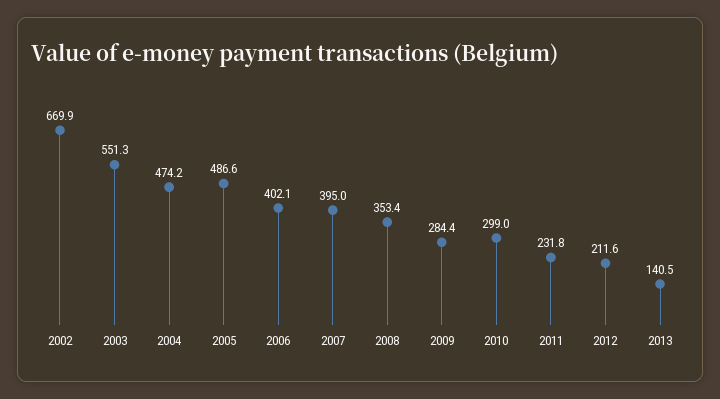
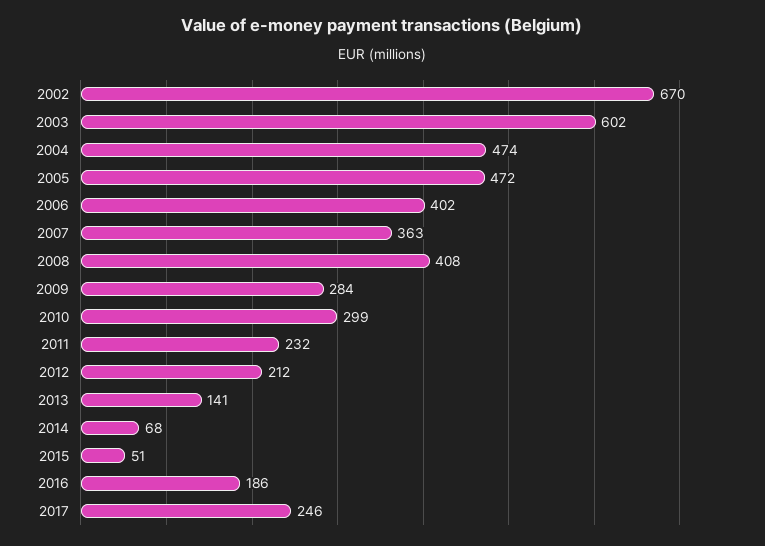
2003: 551.3 -> 602
2005: 486.6 -> 472
2007: 395 -> 363
2008: 353.4 -> 408
2014: none -> 68
2015: none -> 51
2016: none -> 186
2017: none -> 246

